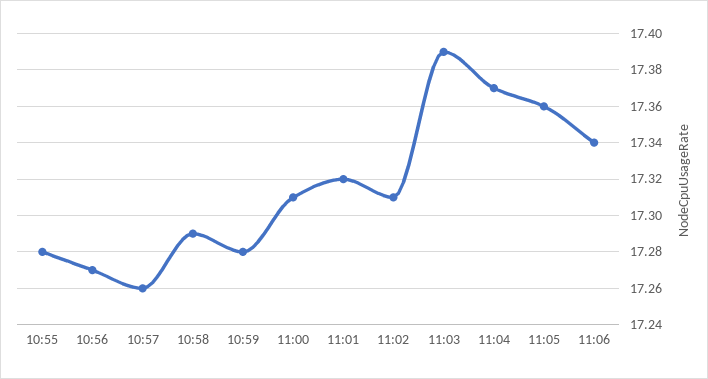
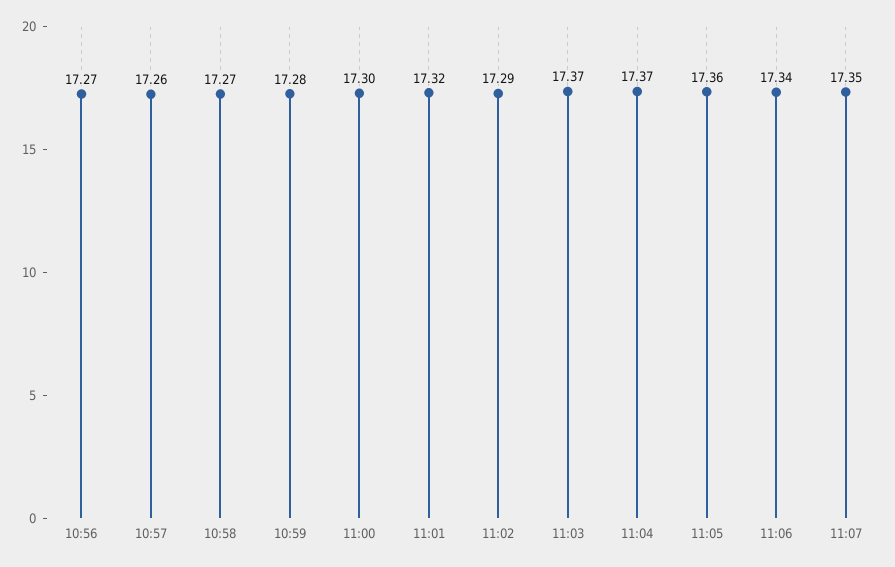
10:55: 17.28 -> none
10:58: 17.29 -> 17.27
11:00: 17.31 -> 17.3
11:02: 17.31 -> 17.29
11:03: 17.39 -> 17.37
11:07: none -> 17.35

